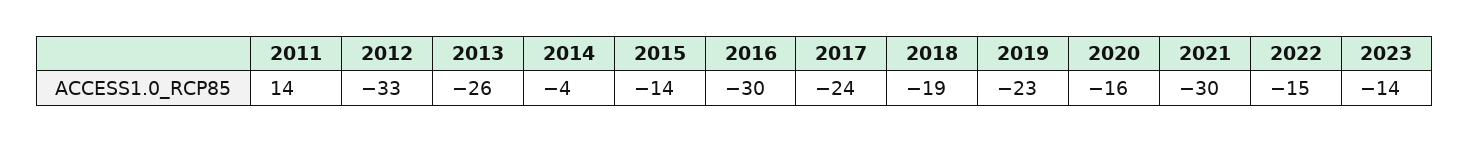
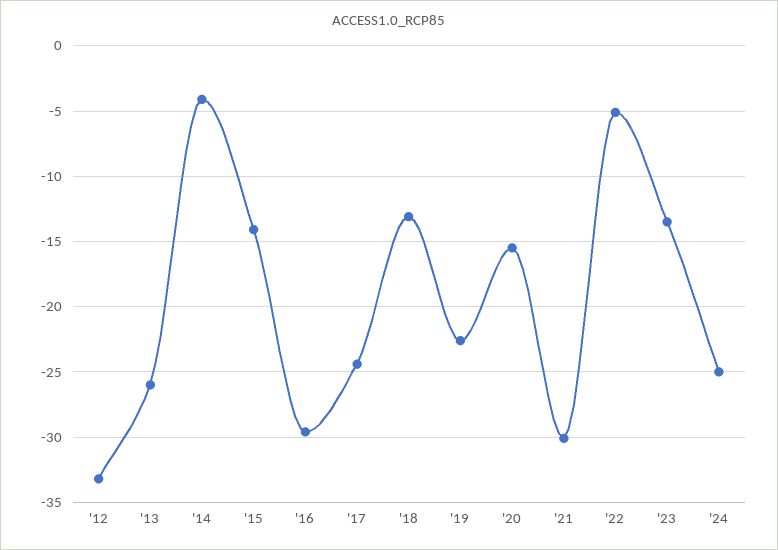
2011: 14 -> none
2018: -19 -> -13
2022: -15 -> -5
'24: none -> -25

